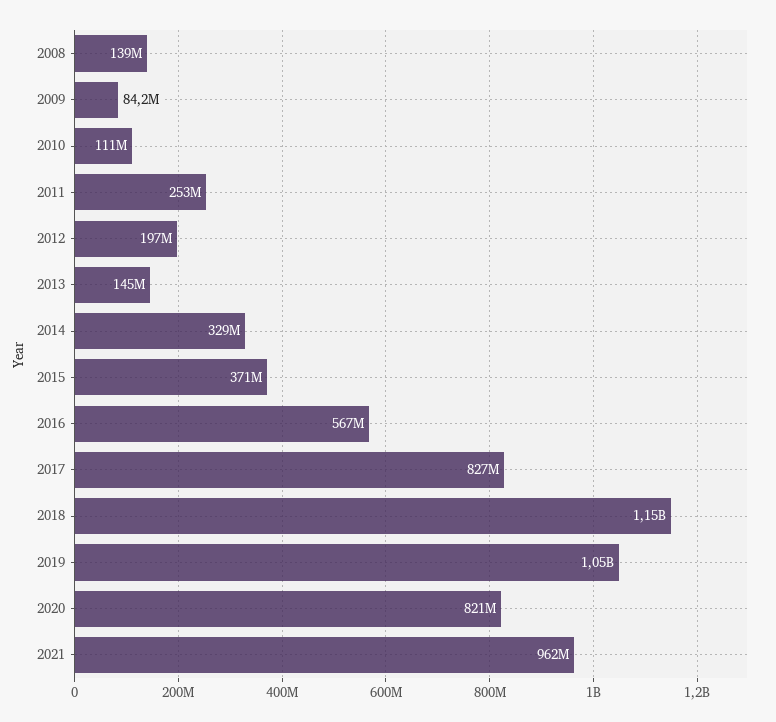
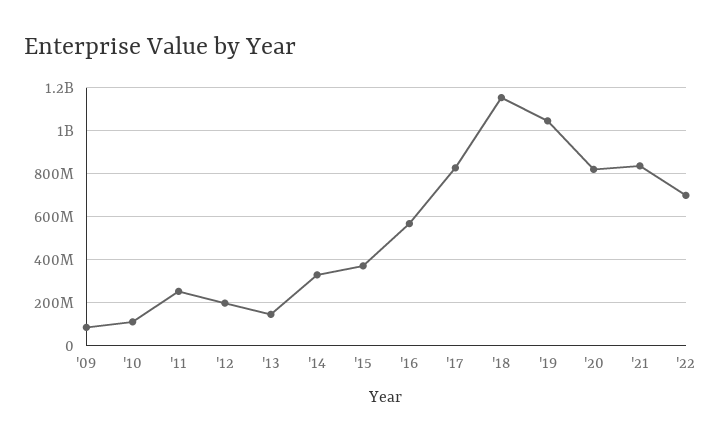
2008: 139000000 -> none
2021: 962000000 -> 850000000
'22: none -> 700000000

